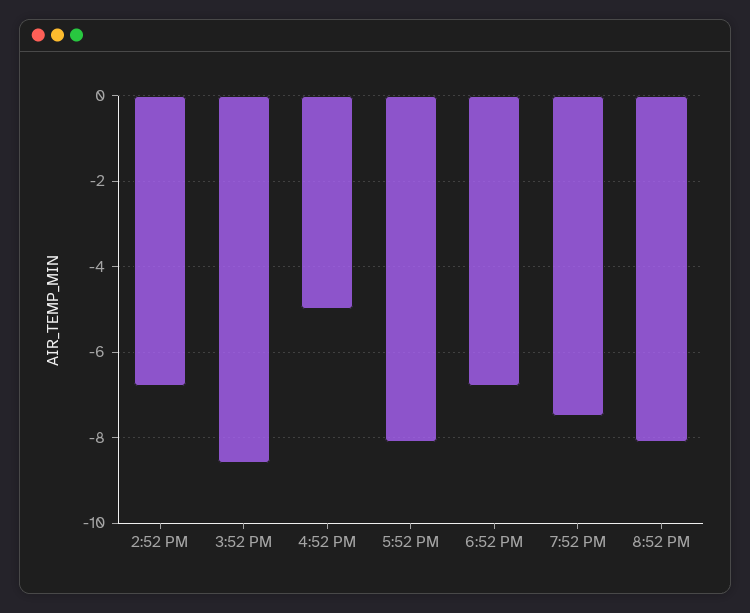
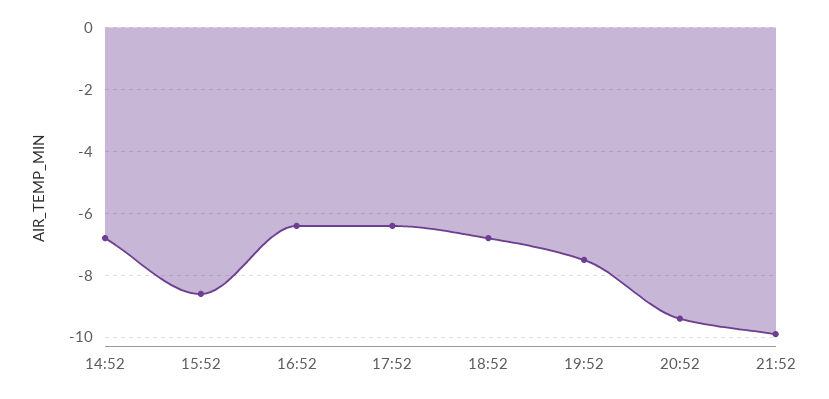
4:52 PM: -5 -> -6.5
5:52 PM: -8 -> -6.5
8:52 PM: -8 -> -9.5
21:52: none -> -10

